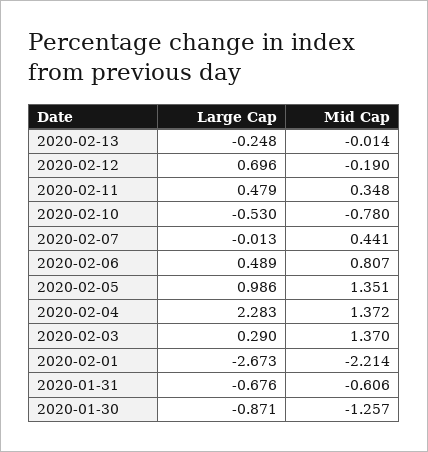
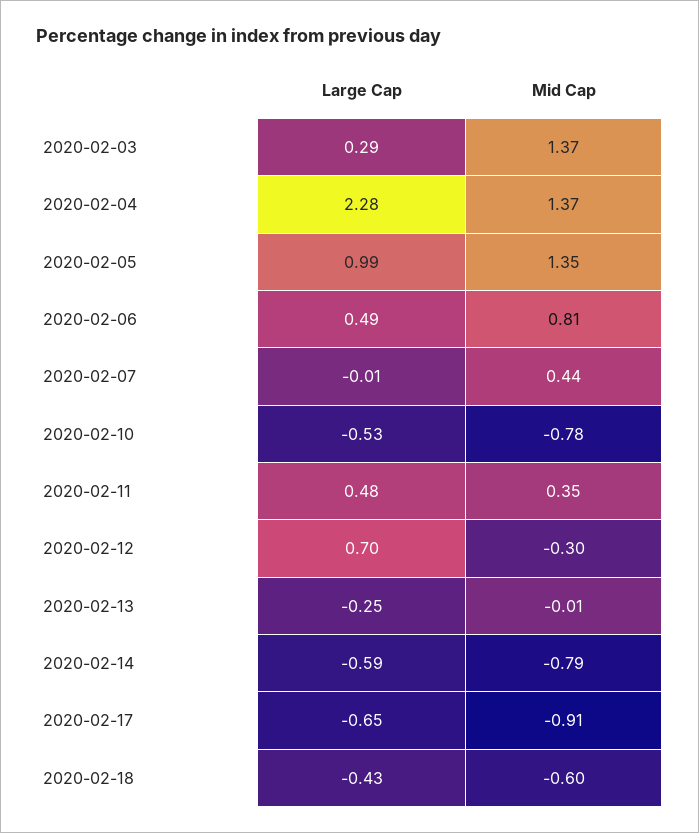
Mid Cap, 2020-02-12: -0.19 -> -0.3
Large Cap, 2020-02-01: -2.673 -> none
Mid Cap, 2020-02-01: -2.214 -> none
Large Cap, 2020-01-31: -0.676 -> none
Mid Cap, 2020-01-31: -0.606 -> none
Large Cap, 2020-01-30: -0.871 -> none
Mid Cap, 2020-01-30: -1.257 -> none
Large Cap, 2020-02-14: none -> -0.59
Mid Cap, 2020-02-14: none -> -0.79
Large Cap, 2020-02-17: none -> -0.65
Mid Cap, 2020-02-17: none -> -0.91
Large Cap, 2020-02-18: none -> -0.43
Mid Cap, 2020-02-18: none -> -0.6

